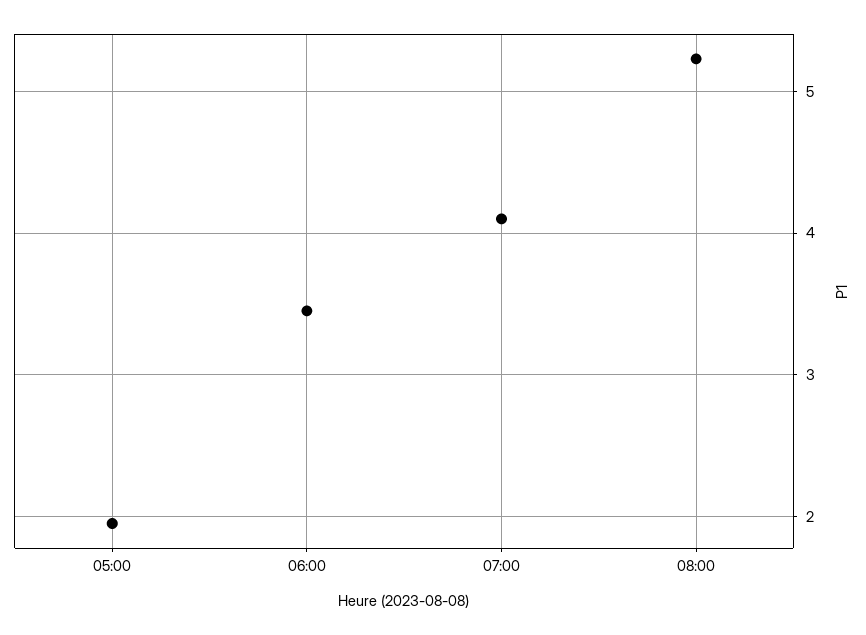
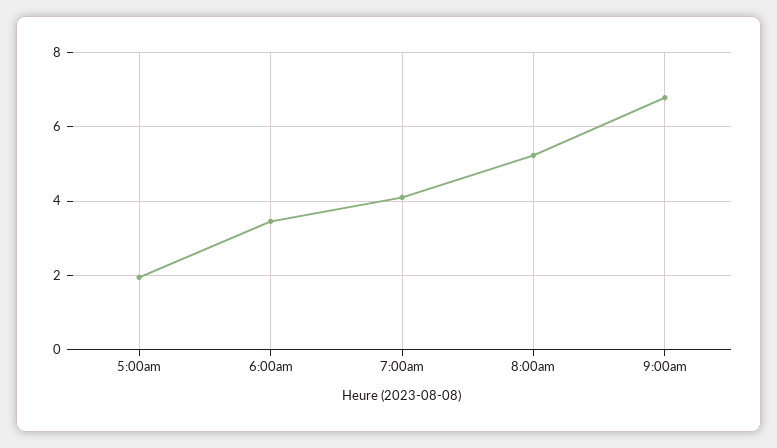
9:00am: none -> 6.8

